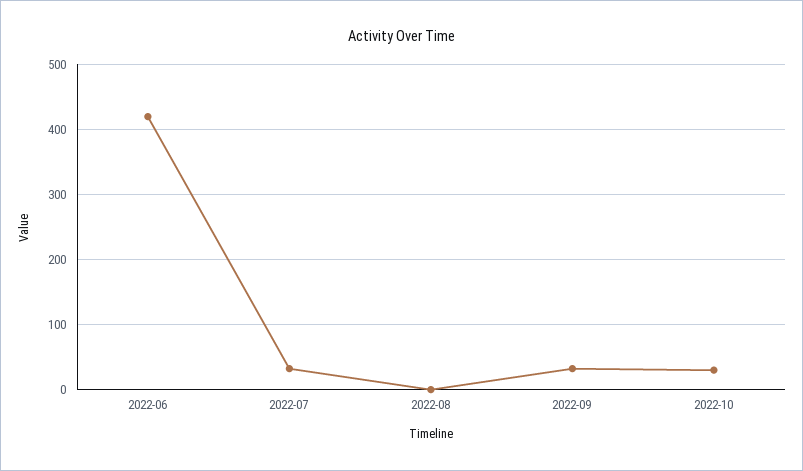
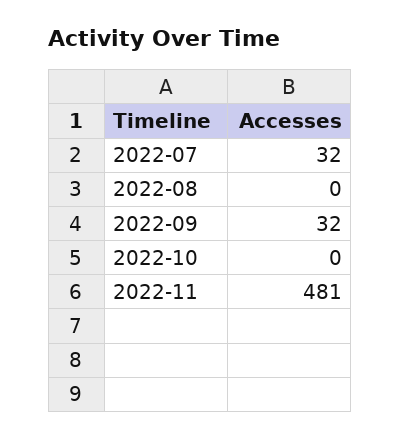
2022-06: 420 -> none
2022-10: 30 -> 0
2022-11: none -> 481

